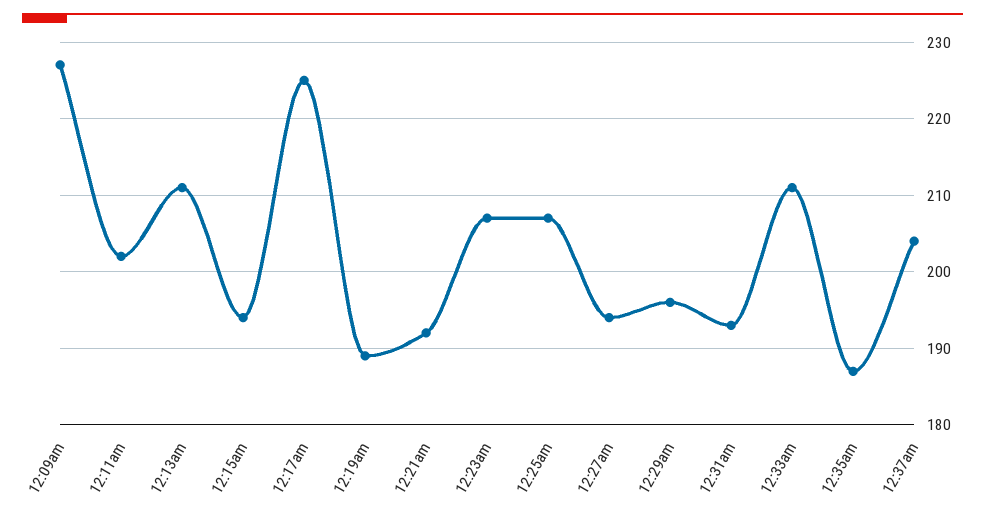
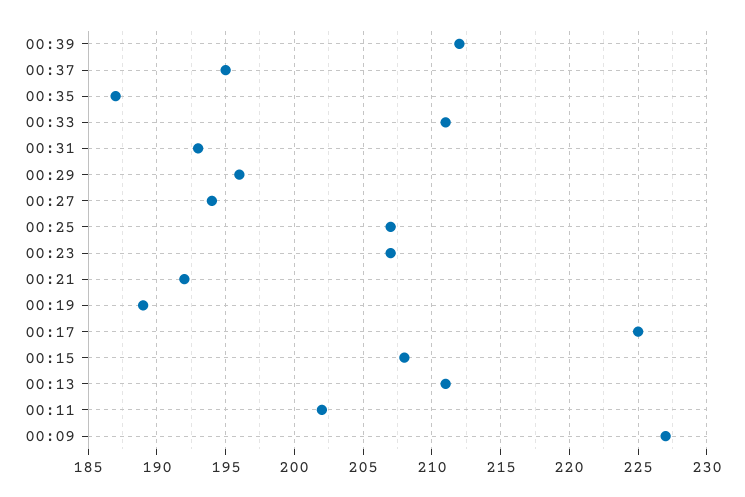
12:15am: 194 -> 208
12:37am: 204 -> 195
00:39: none -> 212

